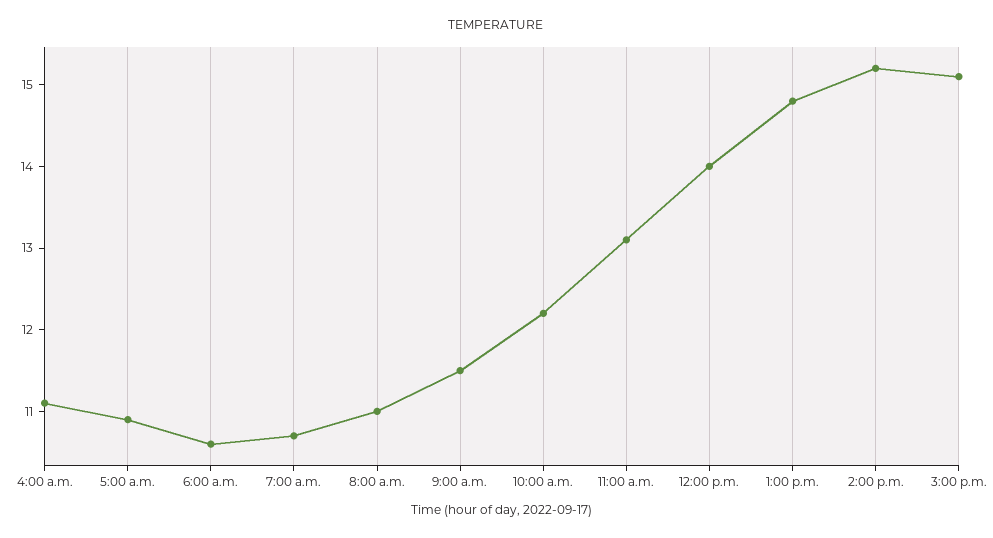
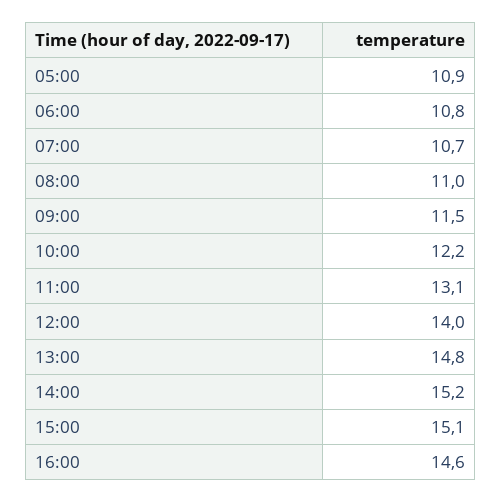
4:00 a.m.: 11.1 -> none
6:00 a.m.: 10.6 -> 10.8
16:00: none -> 14.6

